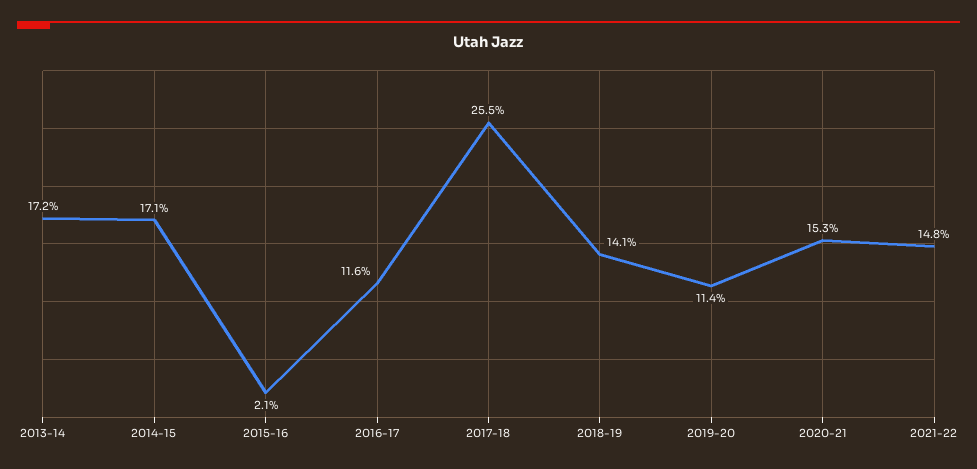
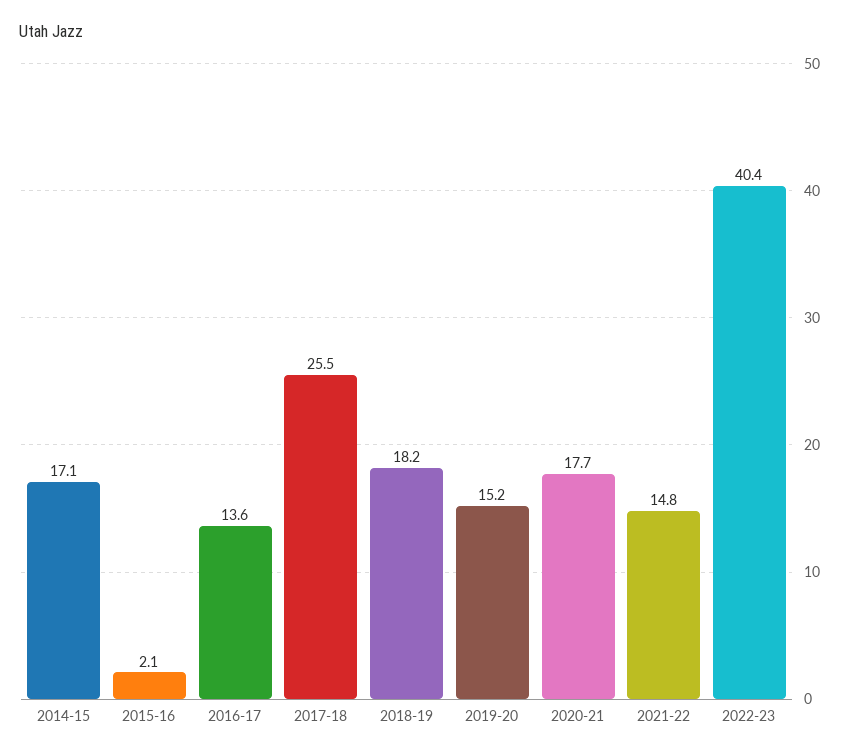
2013-14: 17.2 -> none
2016-17: 11.6 -> 13.6
2018-19: 14.1 -> 18.2
2019-20: 11.4 -> 15.2
2020-21: 15.3 -> 17.7
2022-23: none -> 40.4

